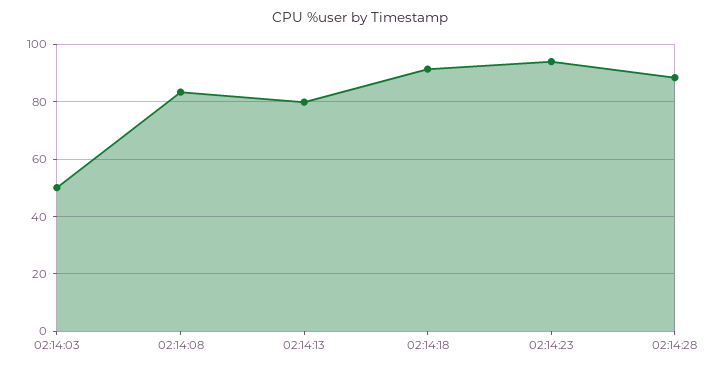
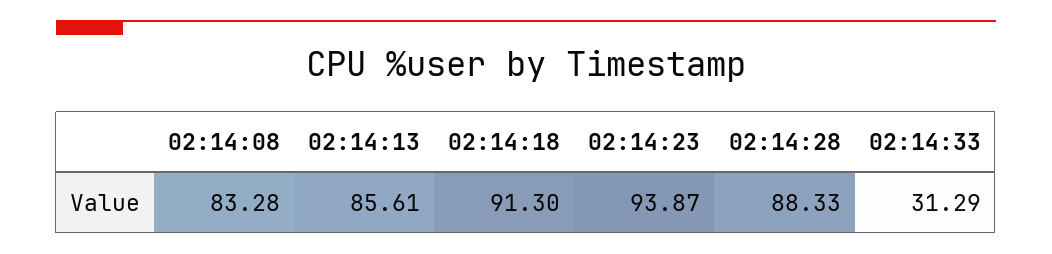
02:14:03: 50 -> none
02:14:13: 80 -> 85.61
02:14:33: none -> 31.29

